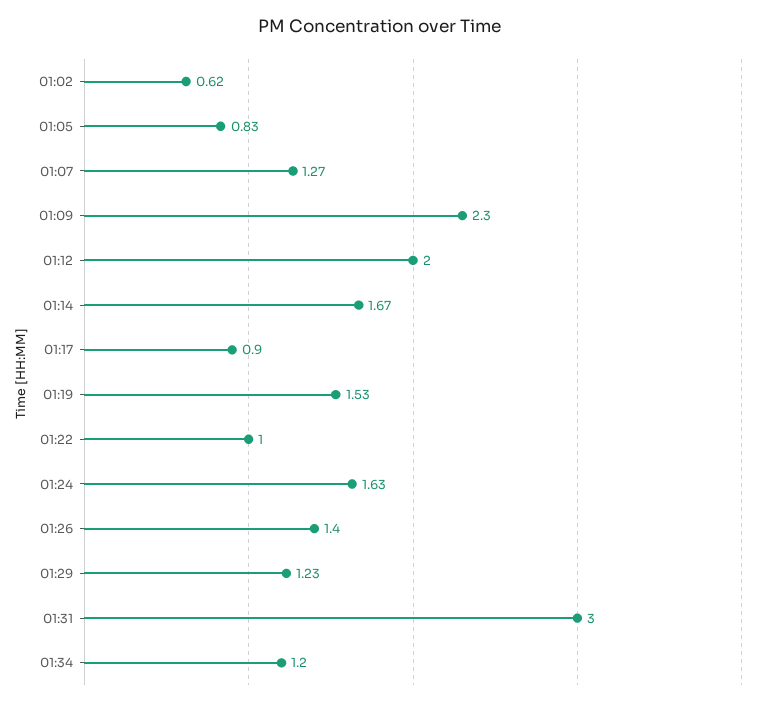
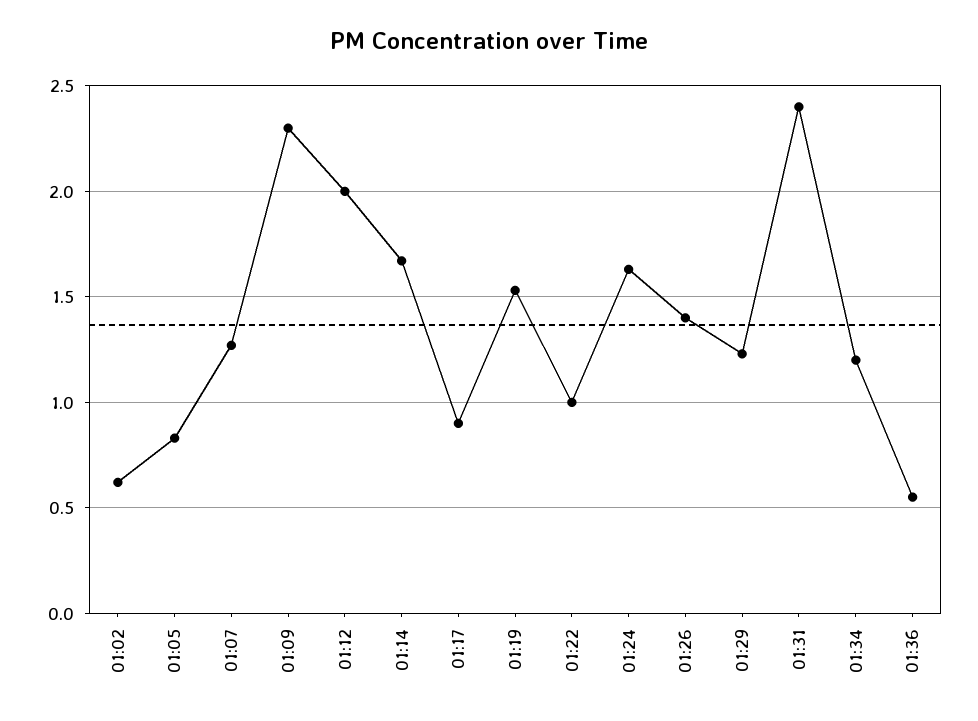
01:31: 3 -> 2.4
01:36: none -> 0.55

